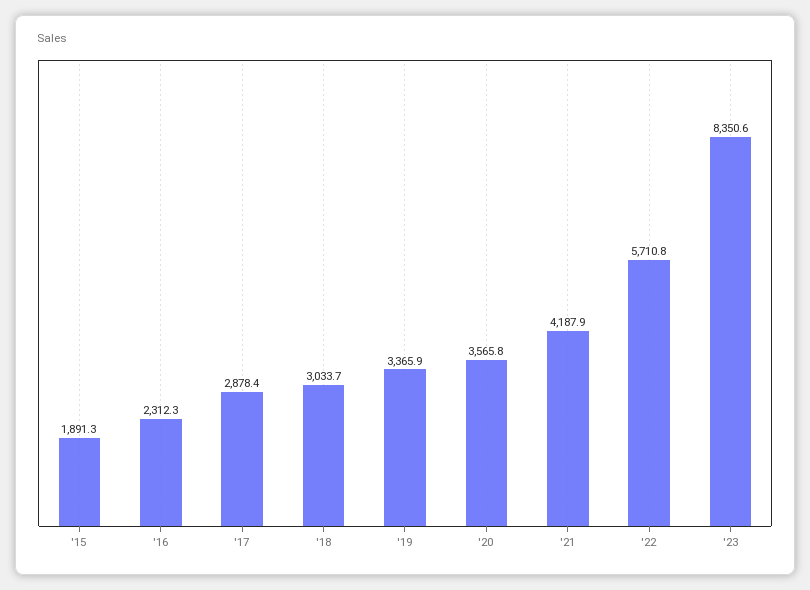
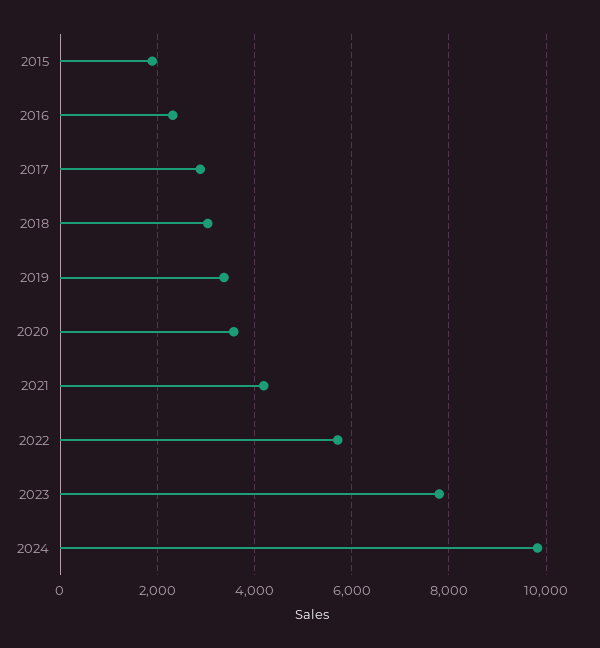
'23: 8350.6 -> 7800
2024: none -> 9800

